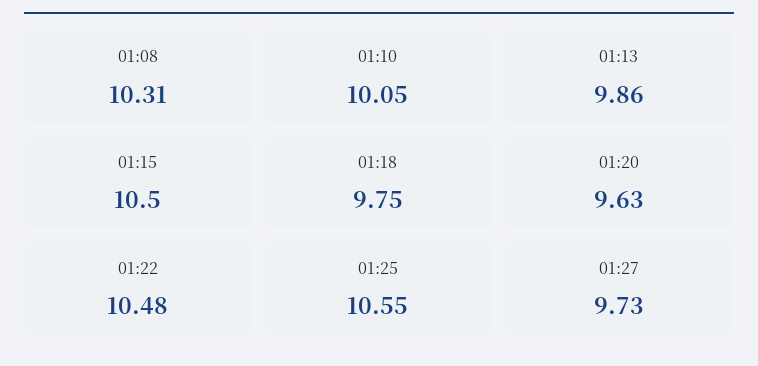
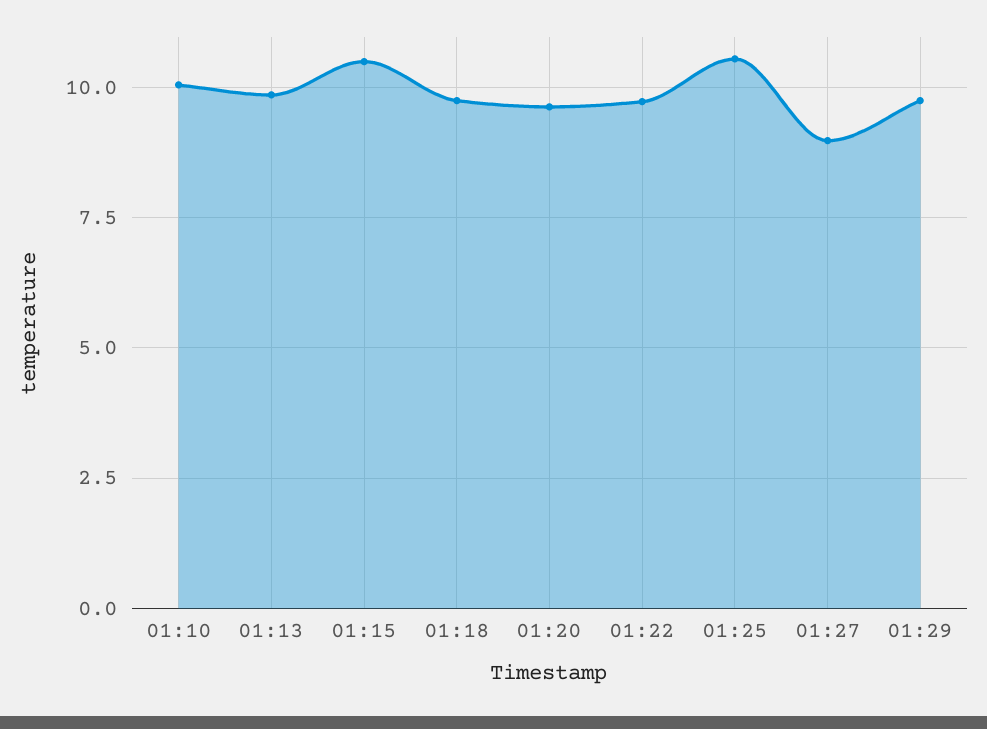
01:08: 10.31 -> none
01:22: 10.48 -> 9.75
01:27: 9.73 -> 9
01:29: none -> 9.75

